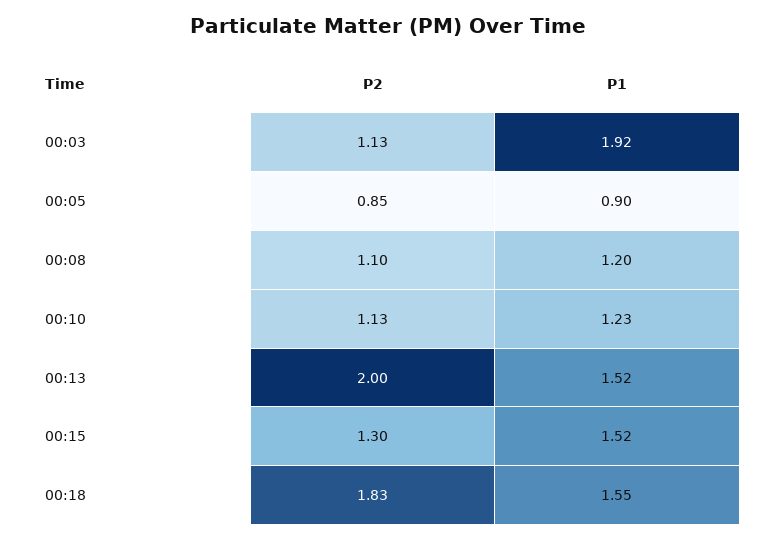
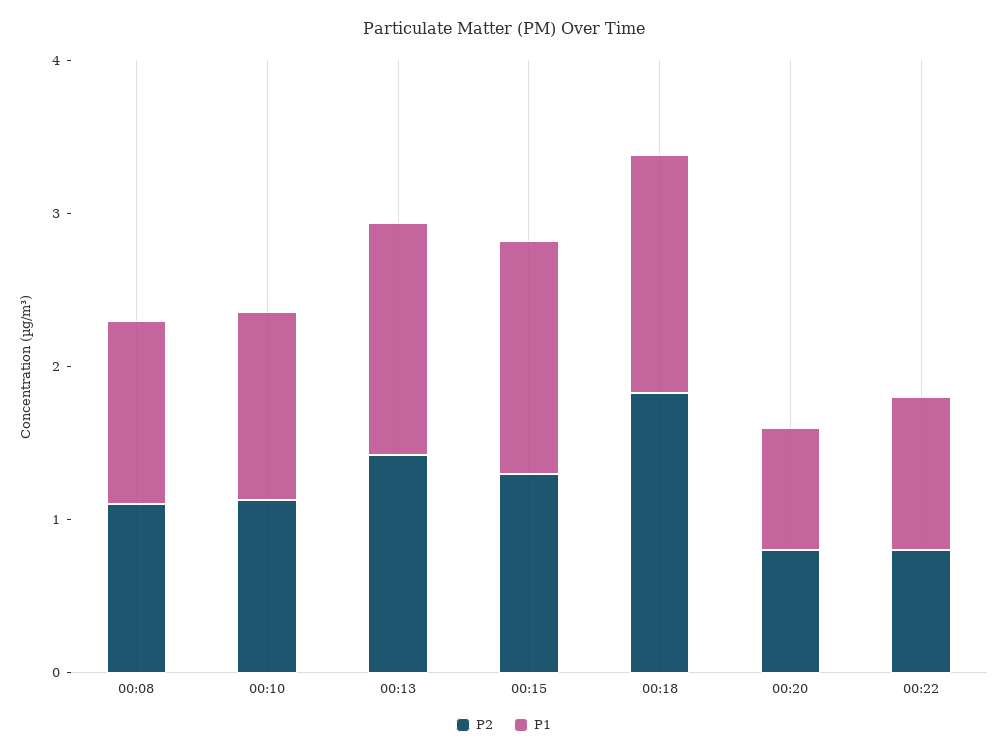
P2, 00:03: 1.13 -> none
P1, 00:03: 1.92 -> none
P2, 00:05: 0.85 -> none
P1, 00:05: 0.9 -> none
P2, 00:13: 2 -> 1.4
P2, 00:20: none -> 0.8
P1, 00:20: none -> 0.8
P2, 00:22: none -> 0.8
P1, 00:22: none -> 1

